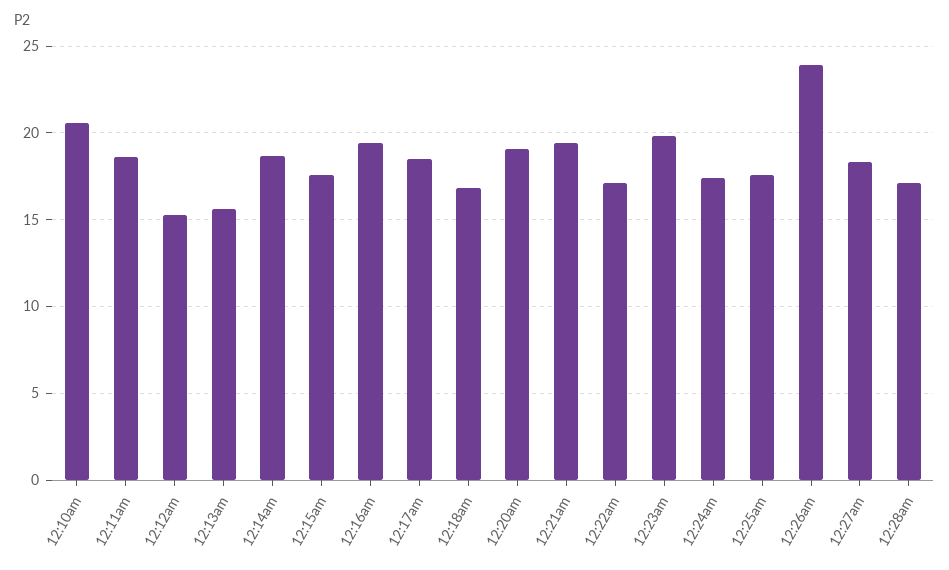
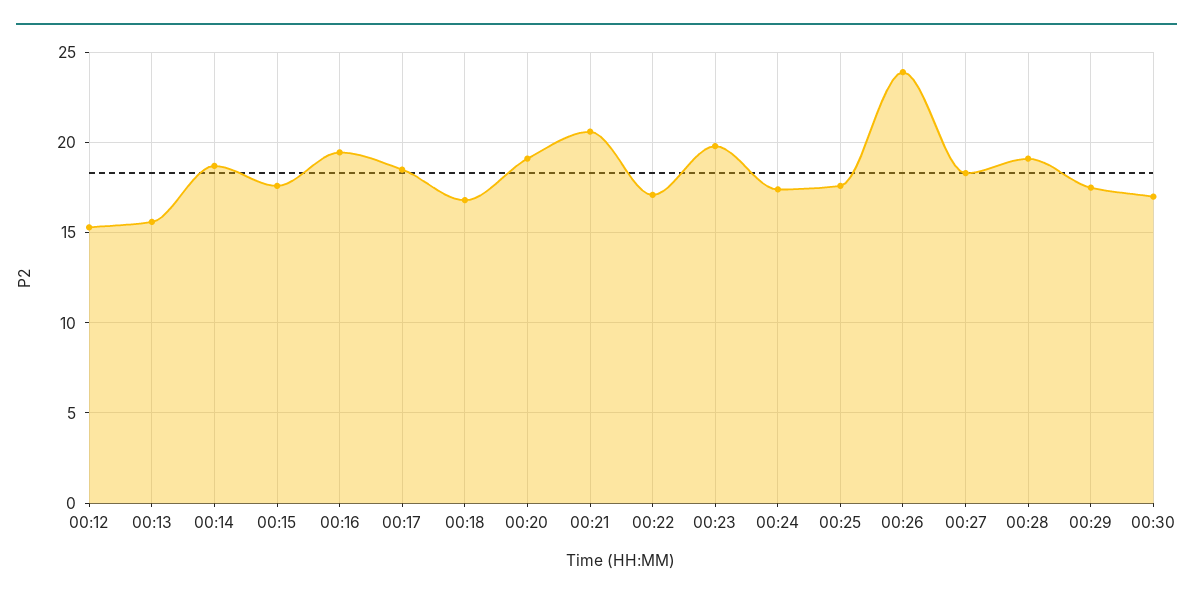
12:10am: 20.5 -> none
12:11am: 18.5 -> none
12:21am: 19.5 -> 20.5
12:28am: 17 -> 19
00:29: none -> 17.5
00:30: none -> 17

